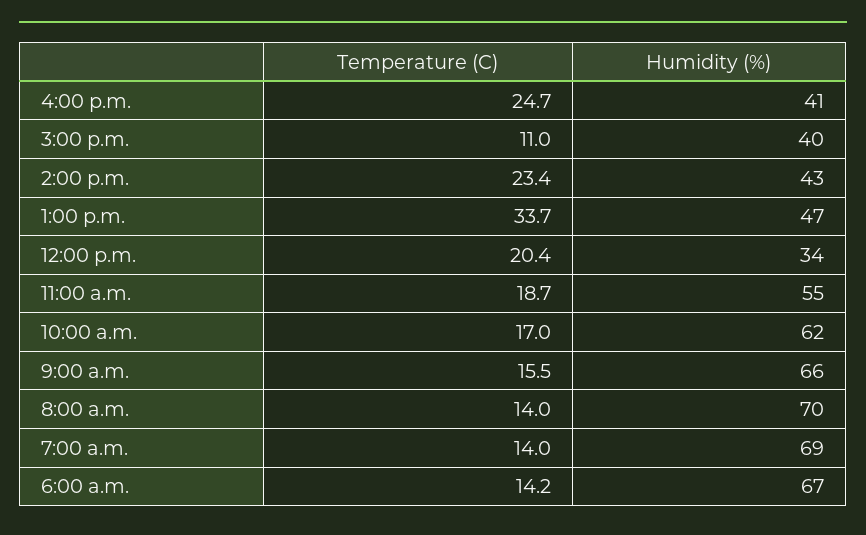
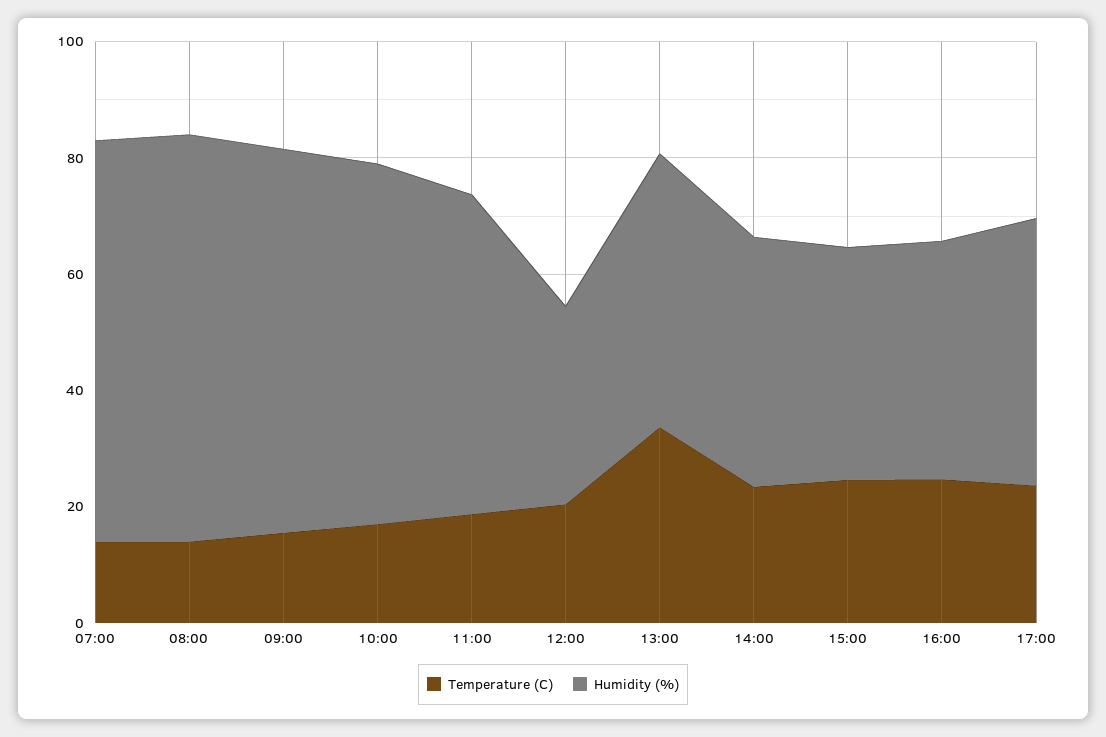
Temperature (C), 3:00 p.m.: 11 -> 25
Temperature (C), 6:00 a.m.: 14.2 -> none
Humidity (%), 6:00 a.m.: 67 -> none
Temperature (C), 17:00: none -> 25
Humidity (%), 17:00: none -> 45

